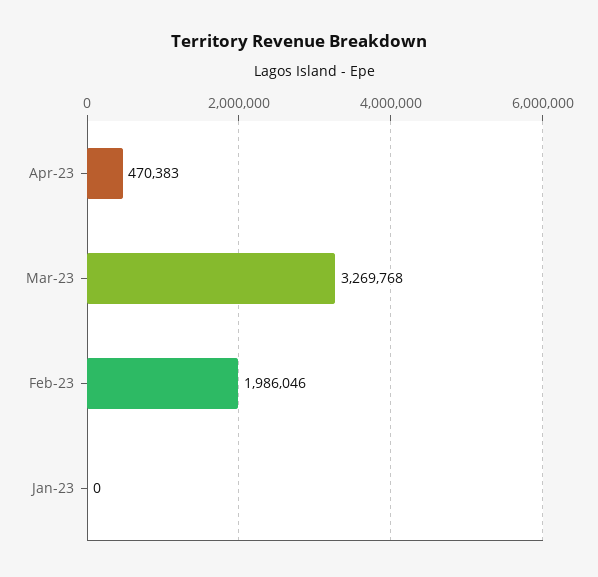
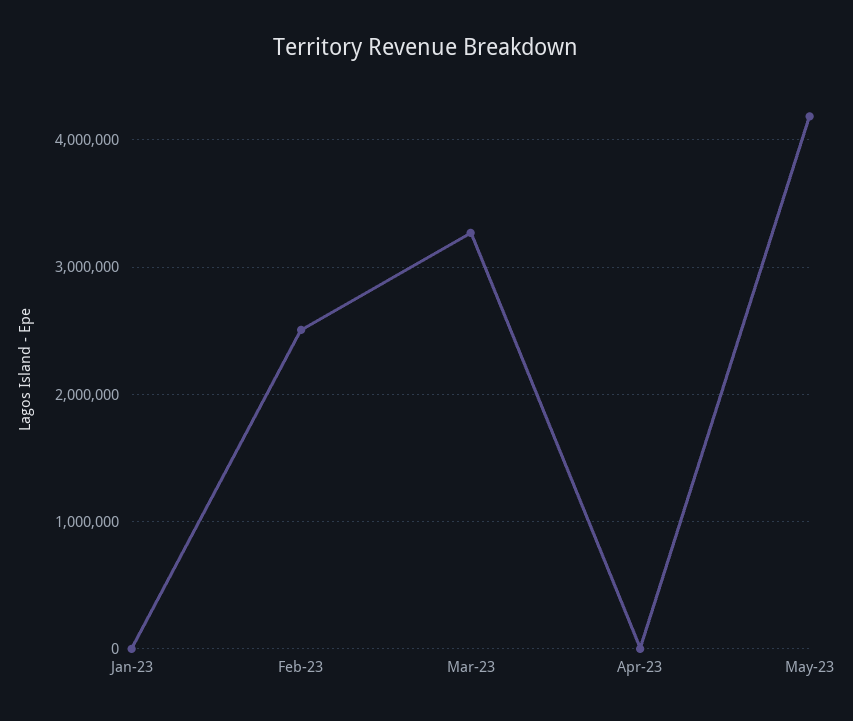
Apr-23: 470383 -> 0
Feb-23: 1986046 -> 2500000
May-23: none -> 4200000

